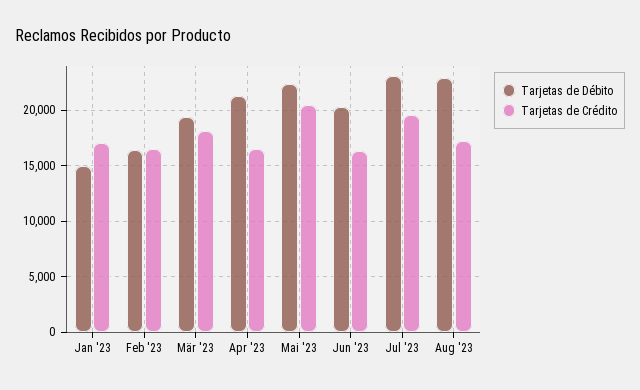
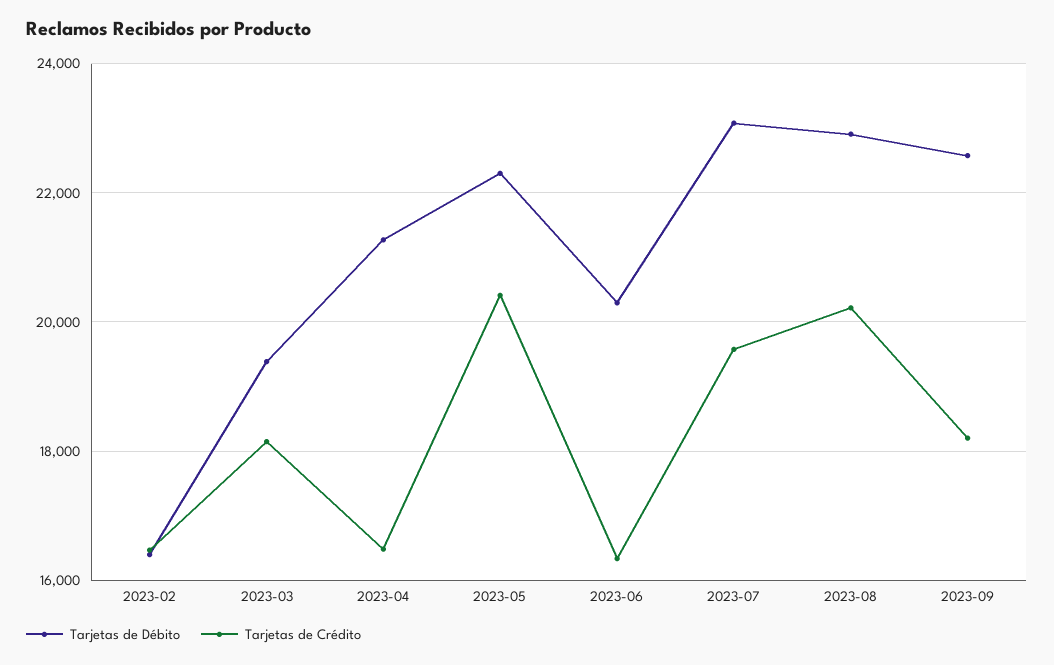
Tarjetas de Débito, Jan '23: 15000 -> none
Tarjetas de Crédito, Jan '23: 17000 -> none
Tarjetas de Crédito, Aug '23: 17000 -> 20200
Tarjetas de Débito, 2023-09: none -> 22600
Tarjetas de Crédito, 2023-09: none -> 18200

